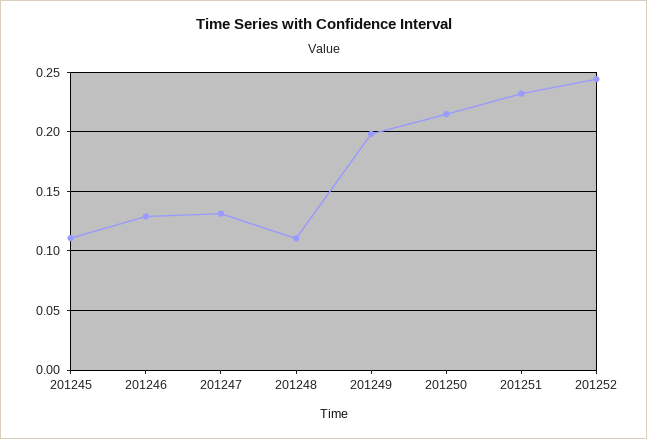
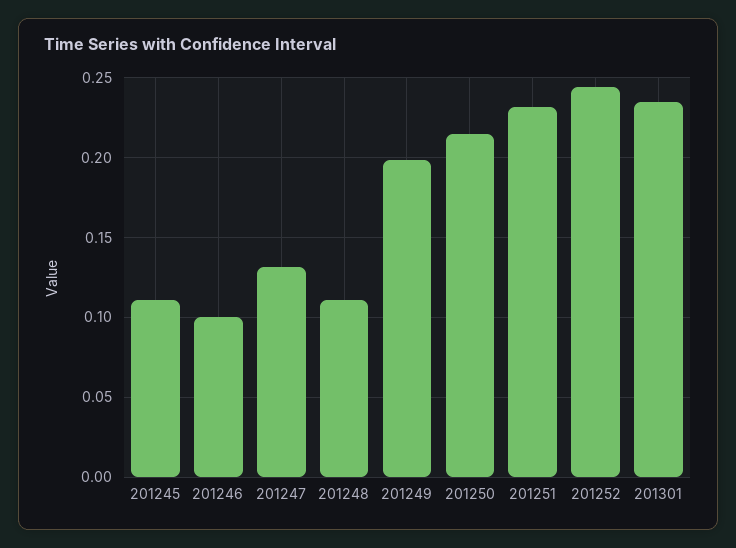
201246: 0.13 -> 0.1
201301: none -> 0.235

